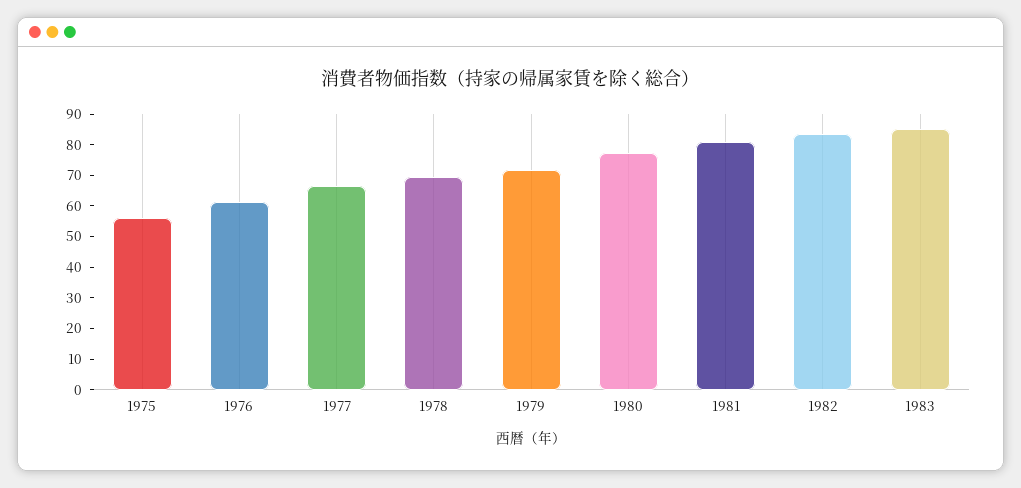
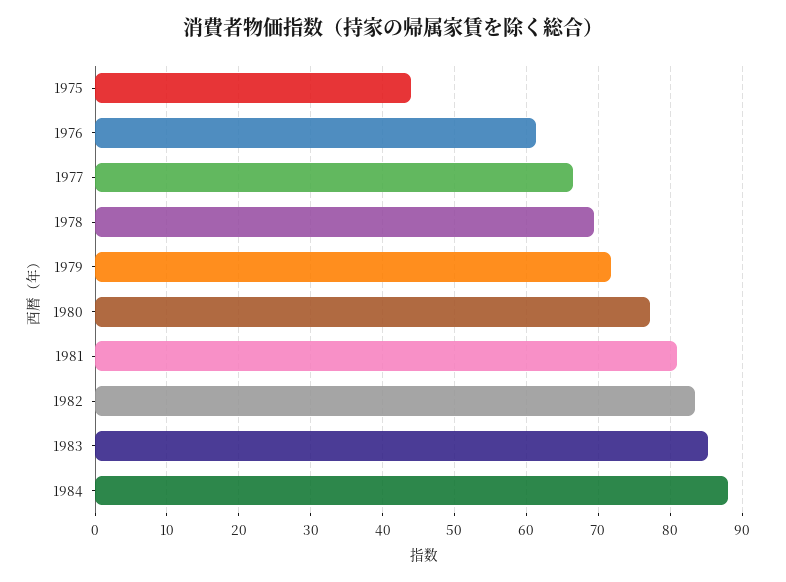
1975: 55 -> 44
1984: none -> 88

